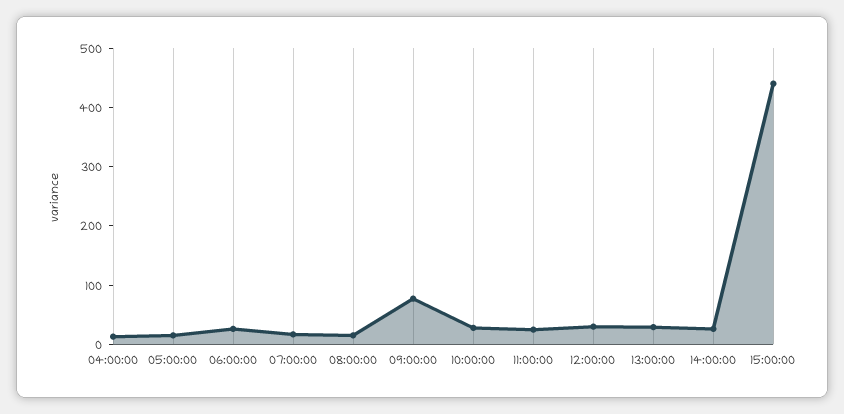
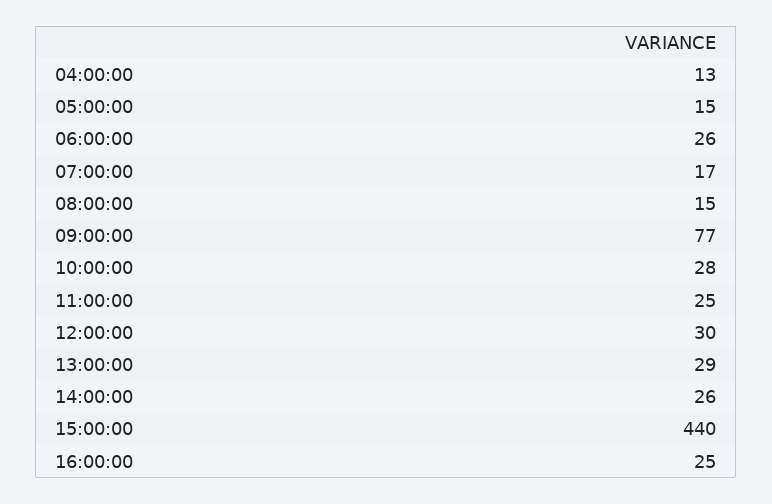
16:00:00: none -> 25

